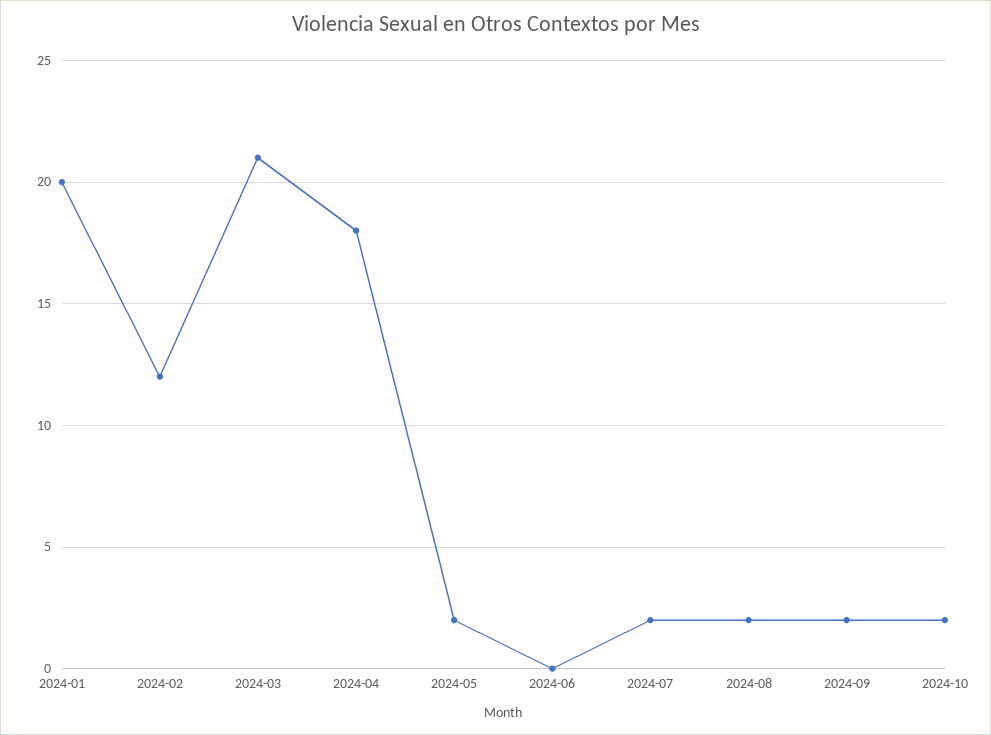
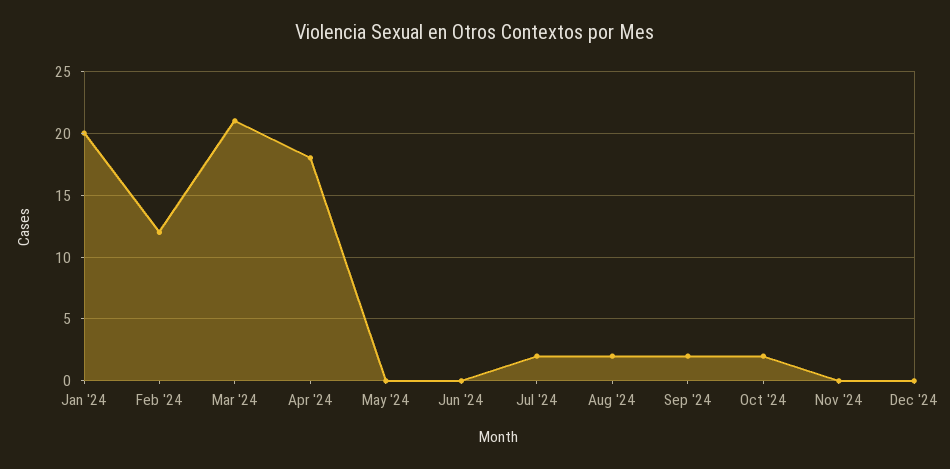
2024-05: 2 -> 0
Nov '24: none -> 0
Dec '24: none -> 0

